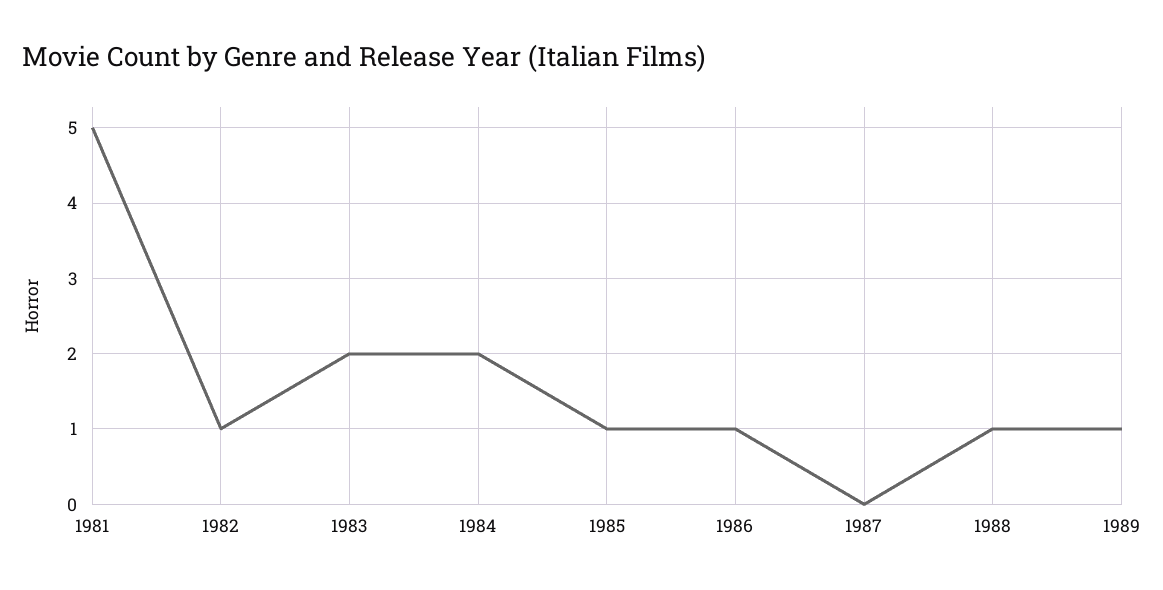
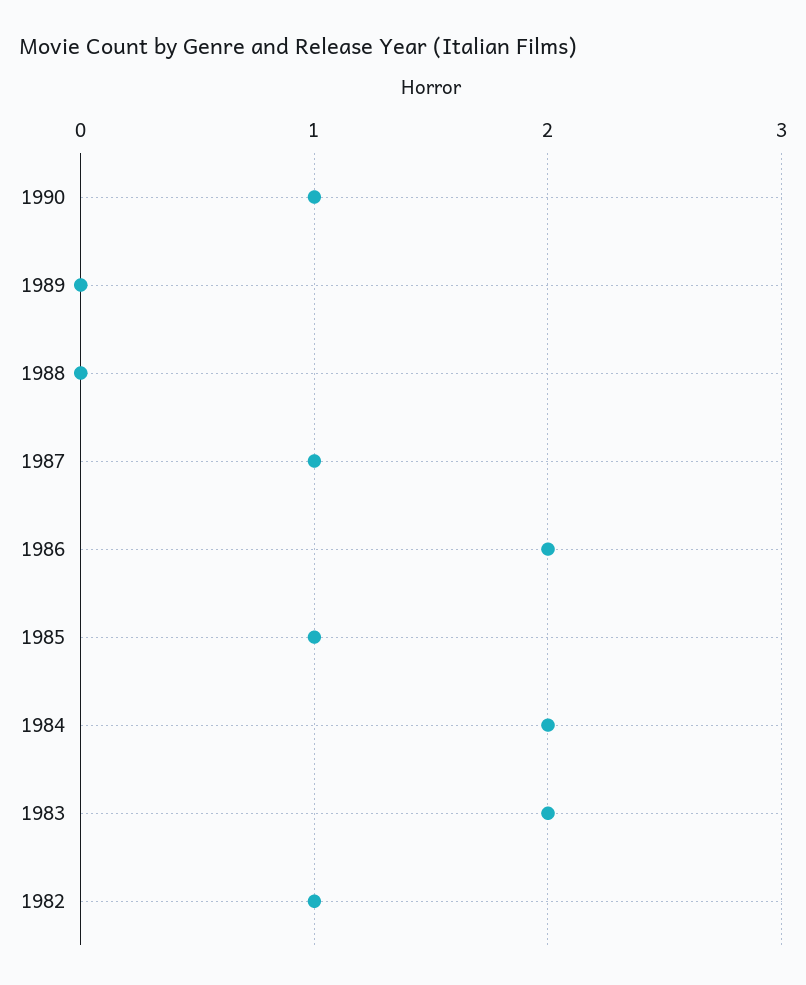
1981: 5 -> none
1986: 1 -> 2
1987: 0 -> 1
1988: 1 -> 0
1989: 1 -> 0
1990: none -> 1

